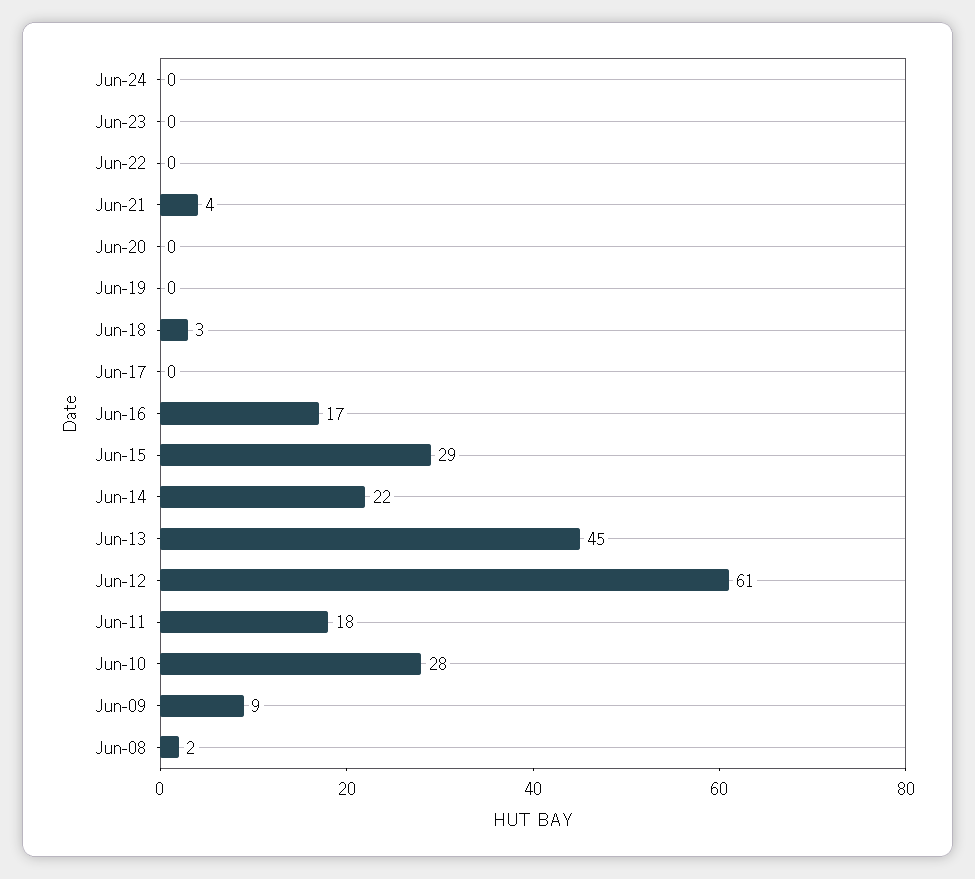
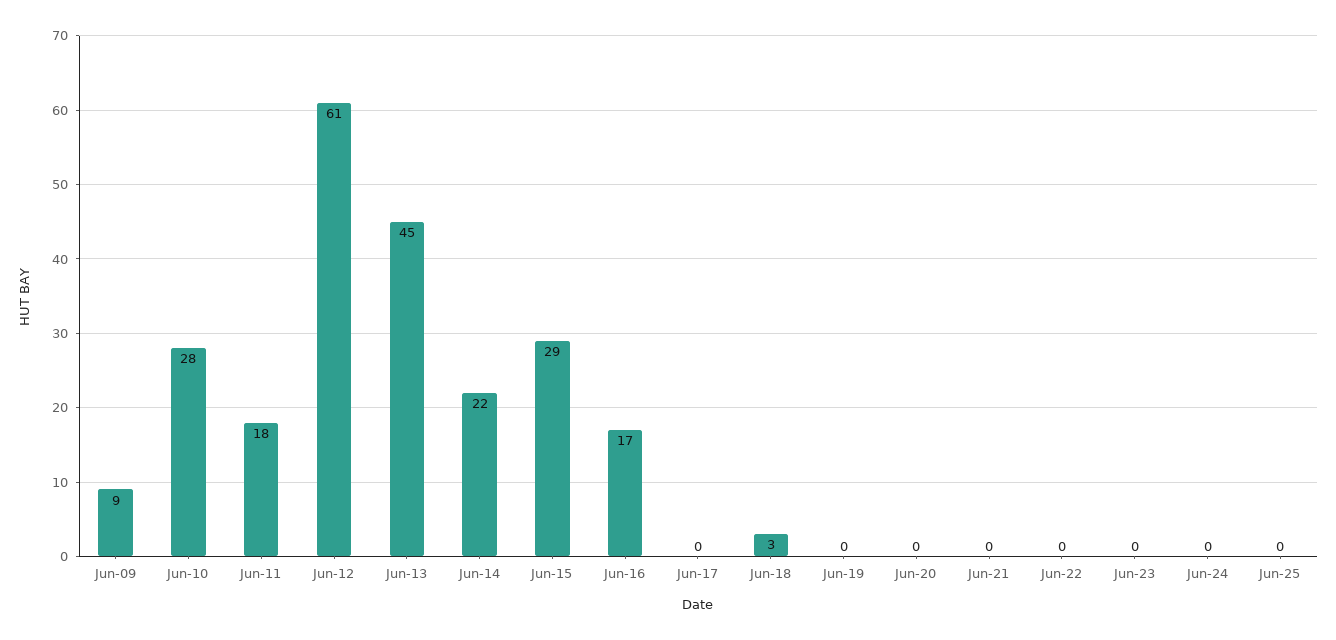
Jun-21: 4 -> 0
Jun-08: 2 -> none
Jun-25: none -> 0

